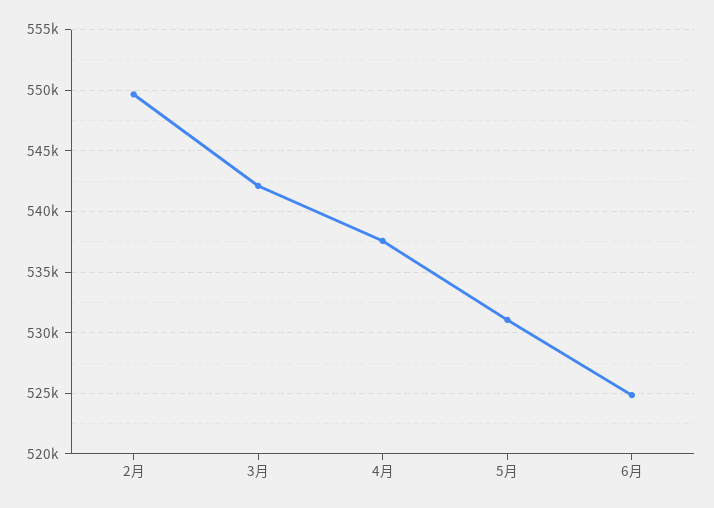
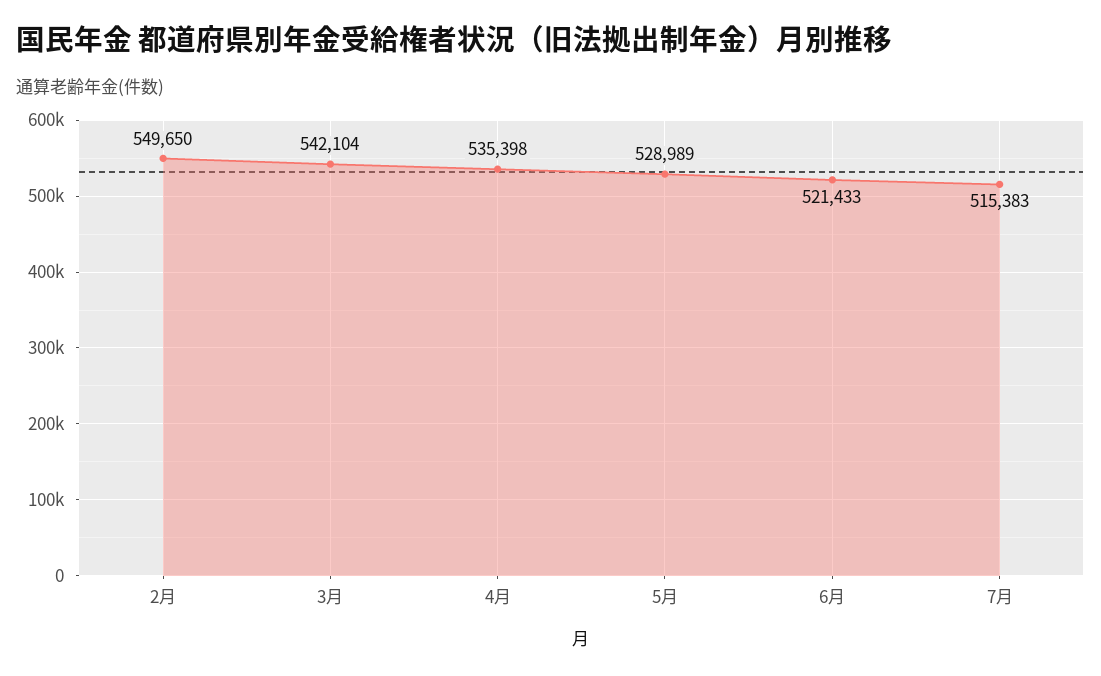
4月: 537500 -> 535398
5月: 531000 -> 528989
6月: 525000 -> 521433
7月: none -> 515383

